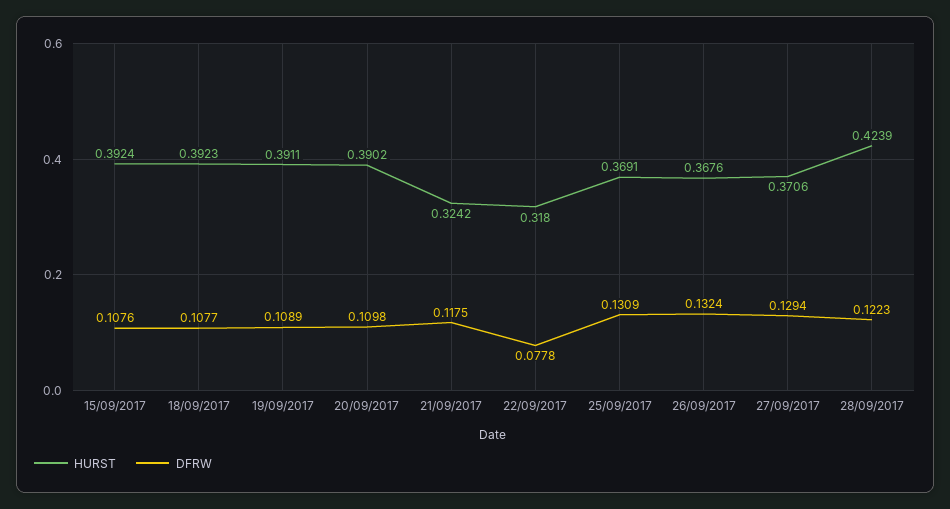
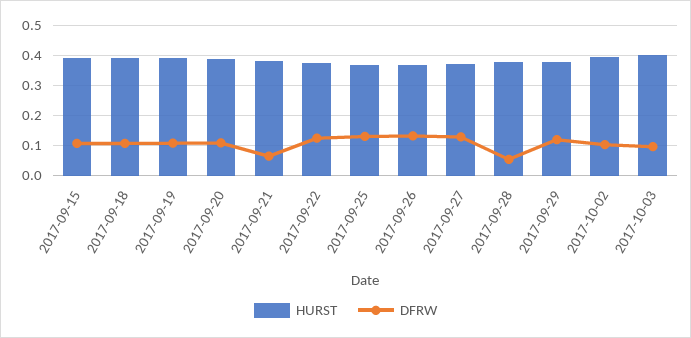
HURST, 21/09/2017: 0.3242 -> 0.38
DFRW, 21/09/2017: 0.1175 -> 0.06
HURST, 22/09/2017: 0.318 -> 0.38
DFRW, 22/09/2017: 0.0778 -> 0.12
HURST, 28/09/2017: 0.4239 -> 0.38
DFRW, 28/09/2017: 0.1223 -> 0.06
HURST, 2017-09-29: none -> 0.38
DFRW, 2017-09-29: none -> 0.12
HURST, 2017-10-02: none -> 0.4
DFRW, 2017-10-02: none -> 0.1
HURST, 2017-10-03: none -> 0.4
DFRW, 2017-10-03: none -> 0.1

